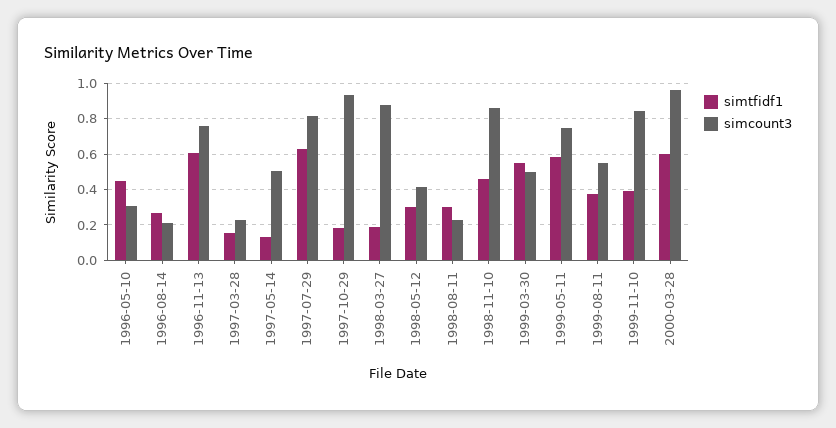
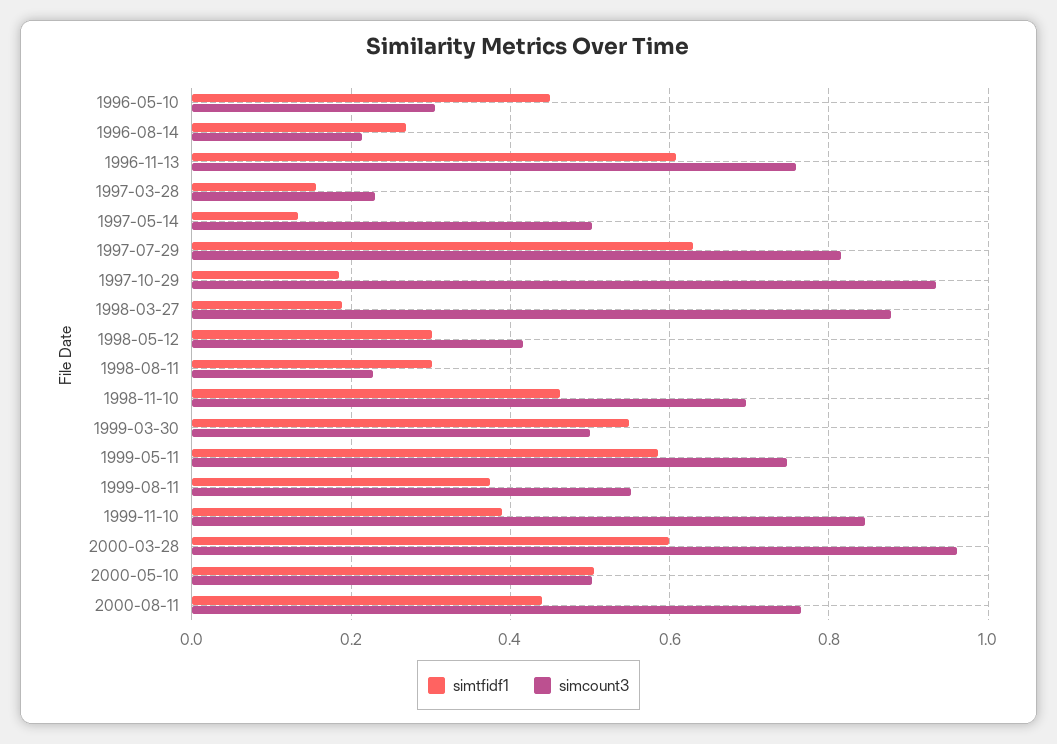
simcount3, 1998-11-10: 0.85 -> 0.7
simtfidf1, 2000-05-10: none -> 0.5
simcount3, 2000-05-10: none -> 0.5
simtfidf1, 2000-08-11: none -> 0.44
simcount3, 2000-08-11: none -> 0.76

